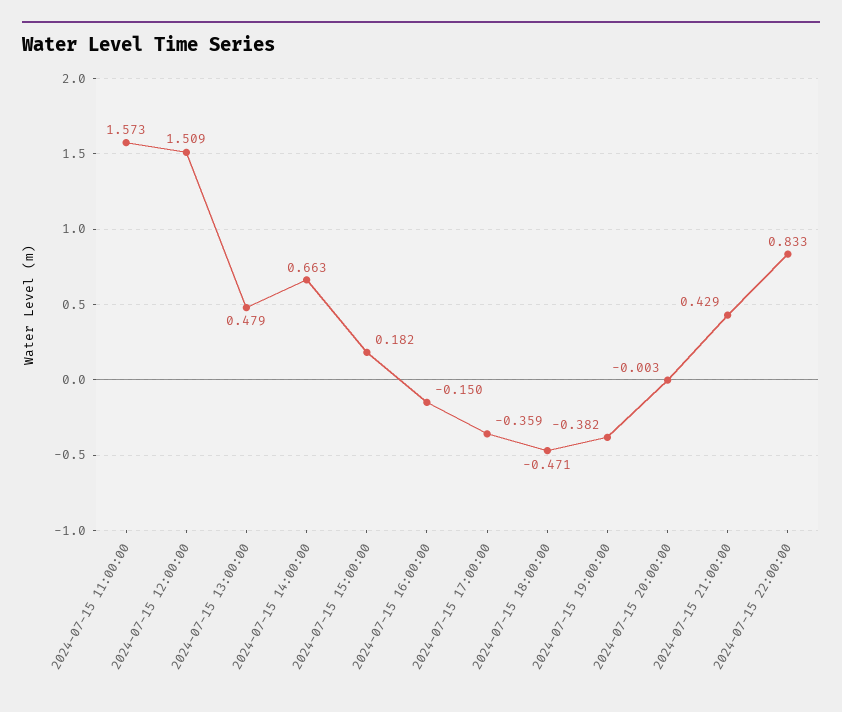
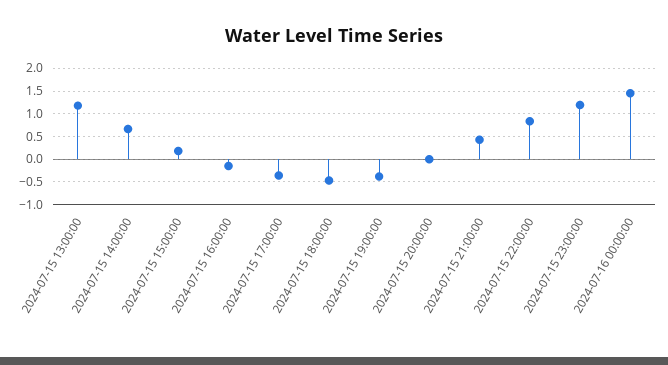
2024-07-15 11:00:00: 1.573 -> none
2024-07-15 12:00:00: 1.509 -> none
2024-07-15 13:00:00: 0.479 -> 1.25
2024-07-15 23:00:00: none -> 1.25
2024-07-16 00:00:00: none -> 1.5

